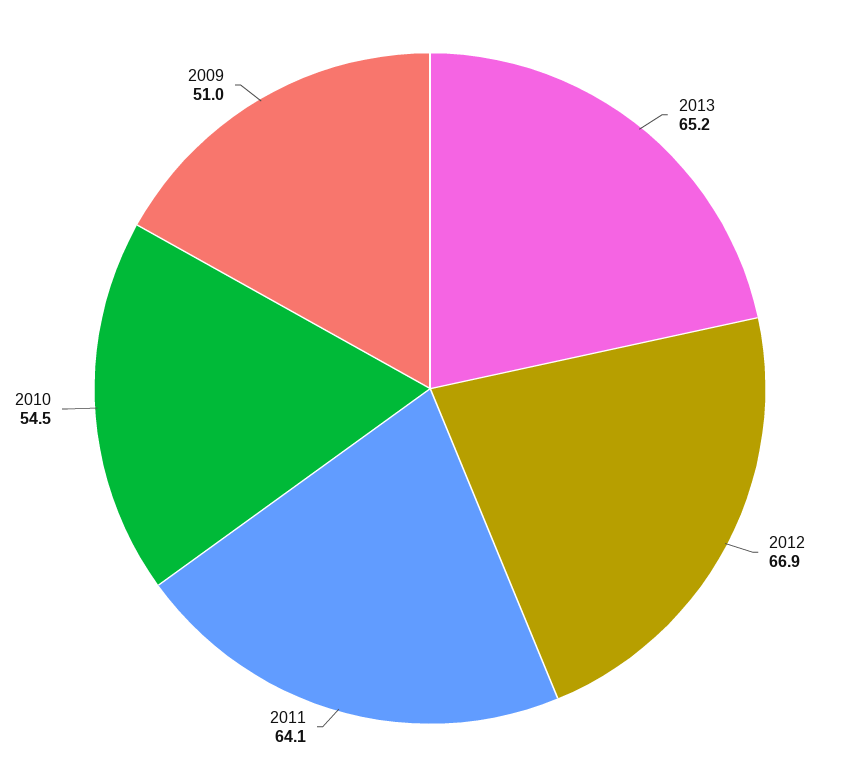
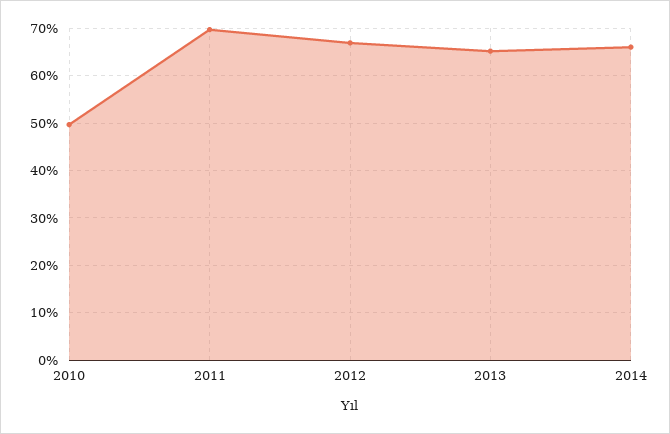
2011: 64.1 -> 70
2010: 54.5 -> 50
2009: 51 -> none
2014: none -> 66

